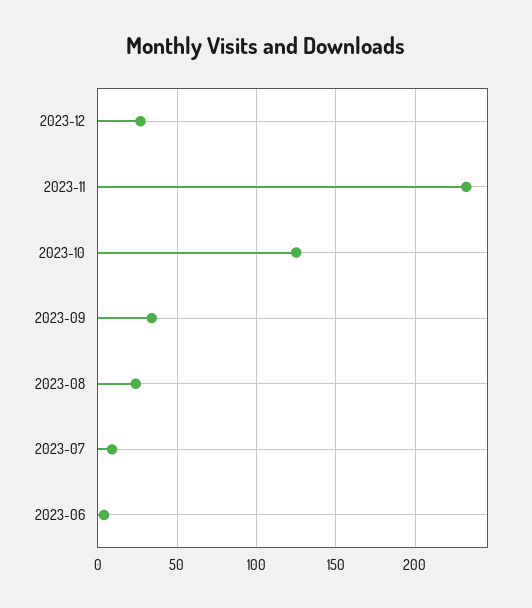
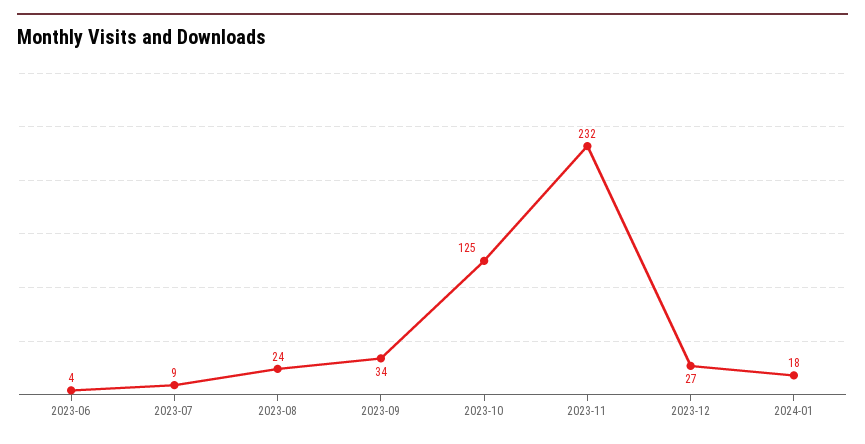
2024-01: none -> 18

